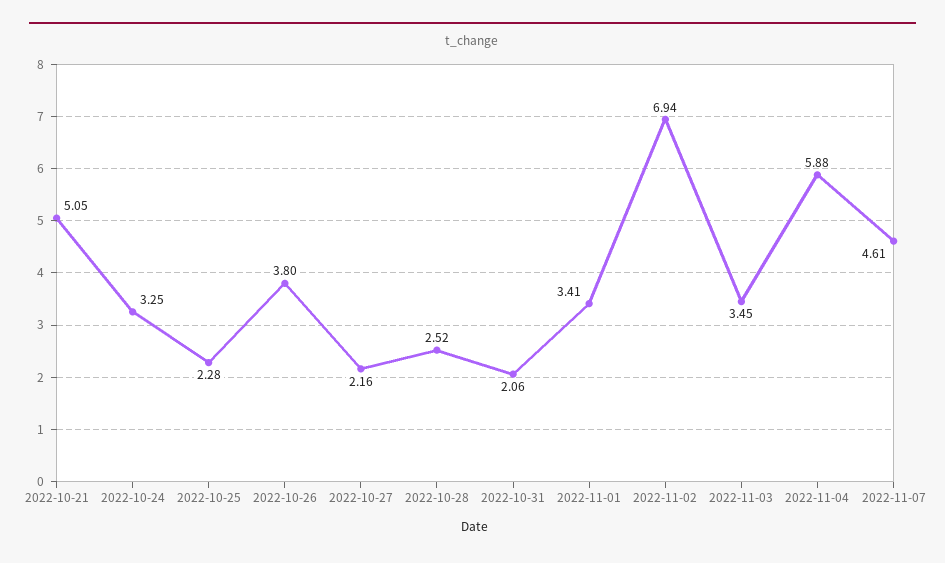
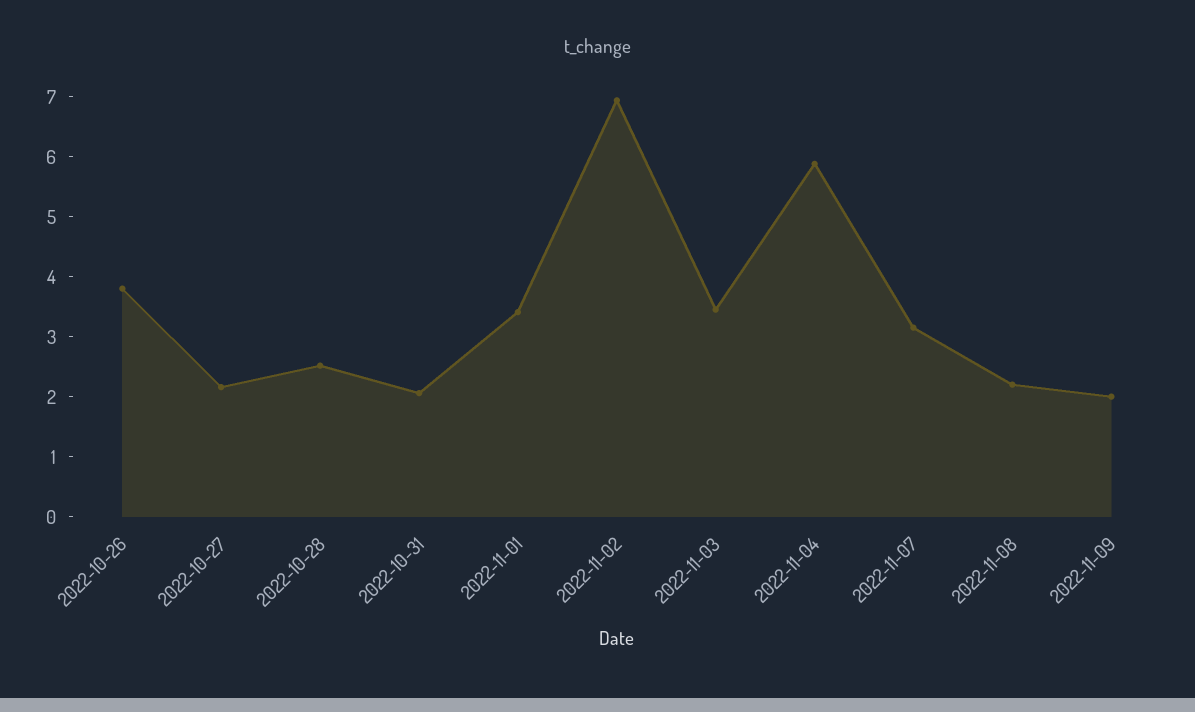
2022-10-21: 5.05 -> none
2022-10-24: 3.25 -> none
2022-10-25: 2.28 -> none
2022-11-07: 4.61 -> 3.2
2022-11-08: none -> 2.2
2022-11-09: none -> 2

